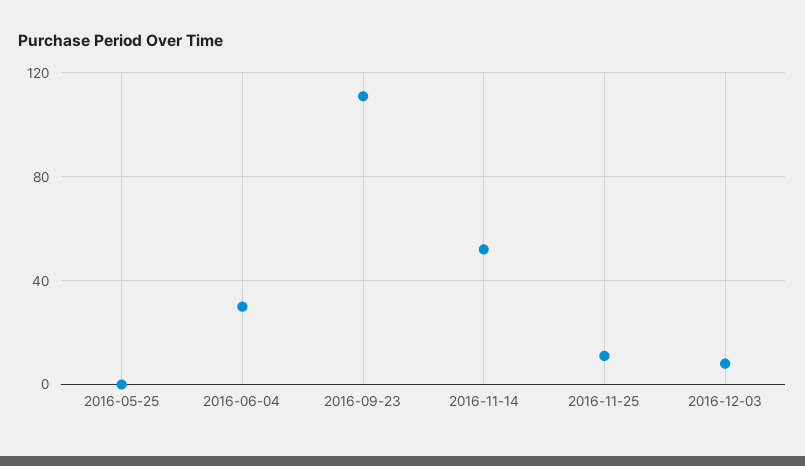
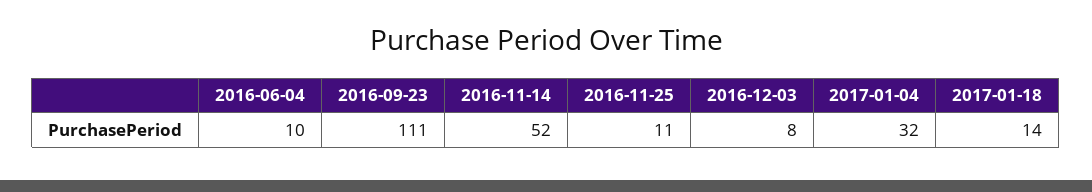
2016-05-25: 0 -> none
2016-06-04: 30 -> 10
2017-01-04: none -> 32
2017-01-18: none -> 14

